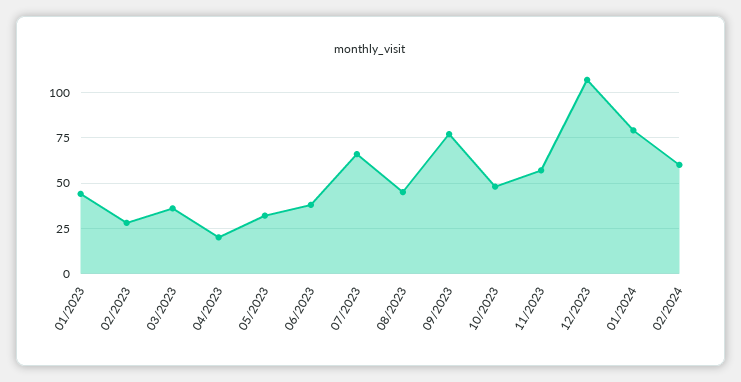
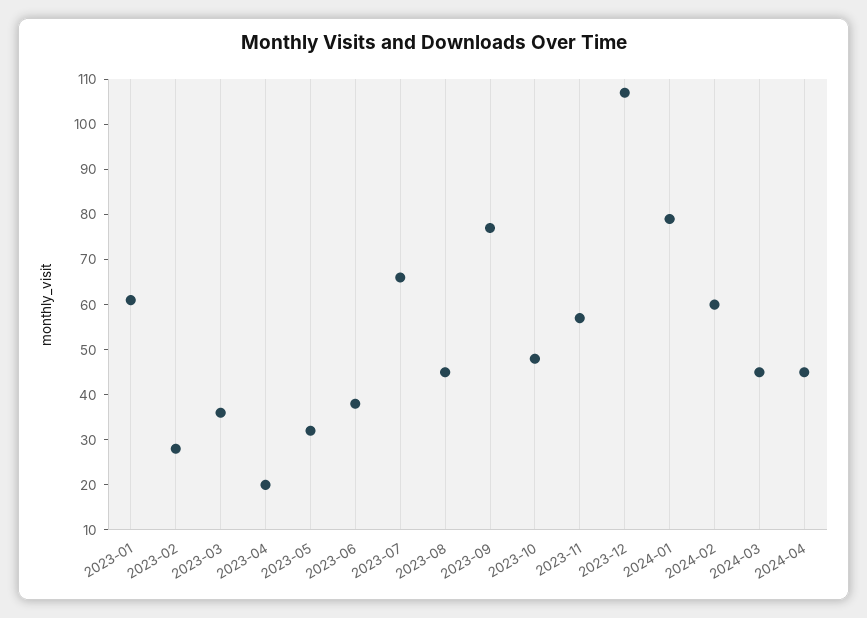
01/2023: 45 -> 60
2024-03: none -> 45
2024-04: none -> 45

